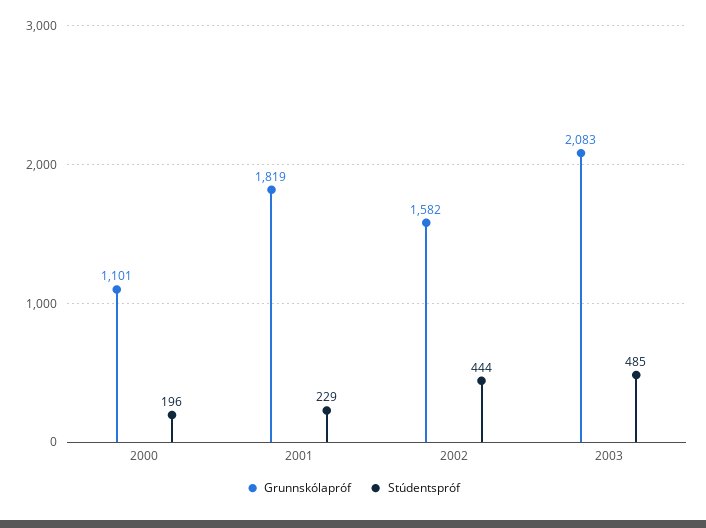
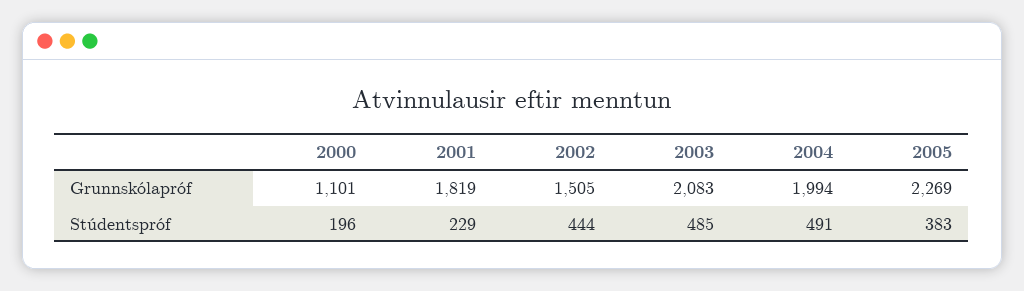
Grunnskólapróf, 2002: 1582 -> 1505
Grunnskólapróf, 2004: none -> 1994
Grunnskólapróf, 2005: none -> 2269
Stúdentspróf, 2004: none -> 491
Stúdentspróf, 2005: none -> 383

